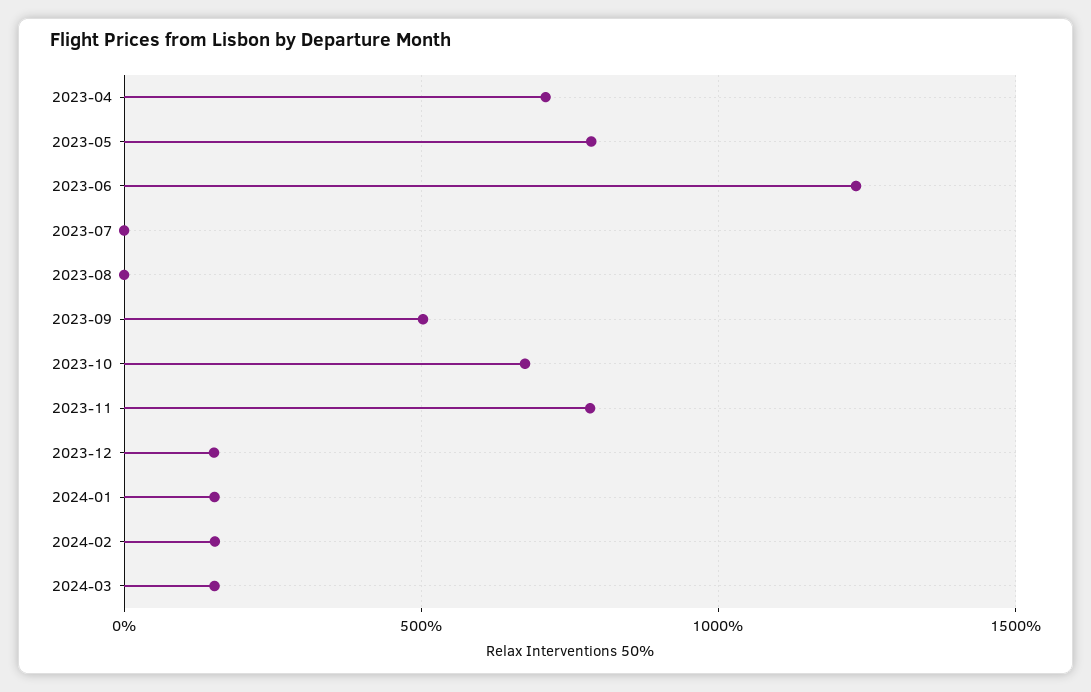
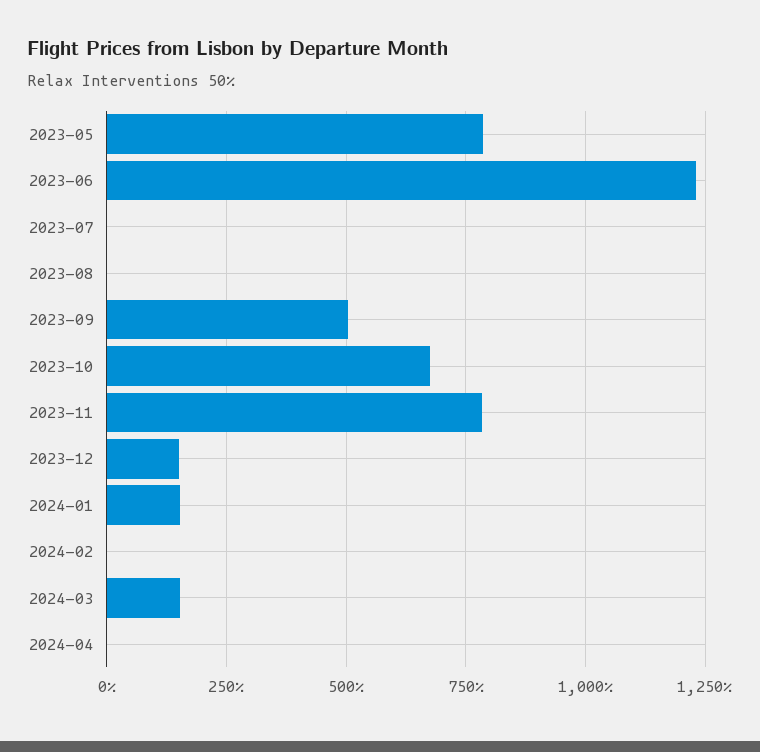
2023-04: 700 -> none
2024-02: 150 -> 0
2024-04: none -> 0

